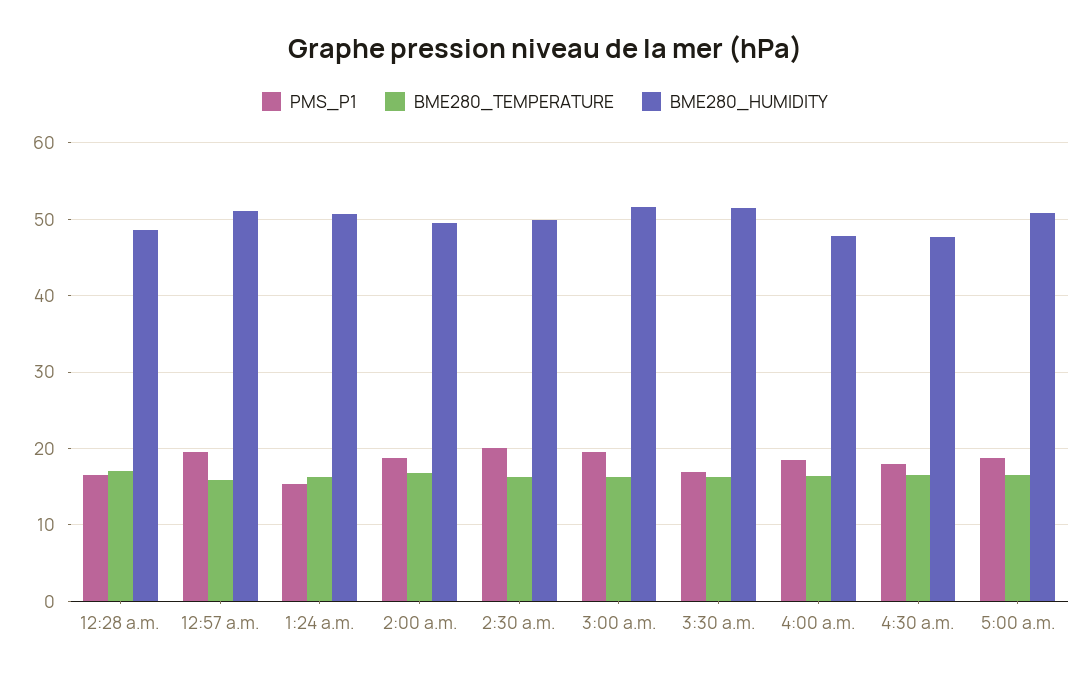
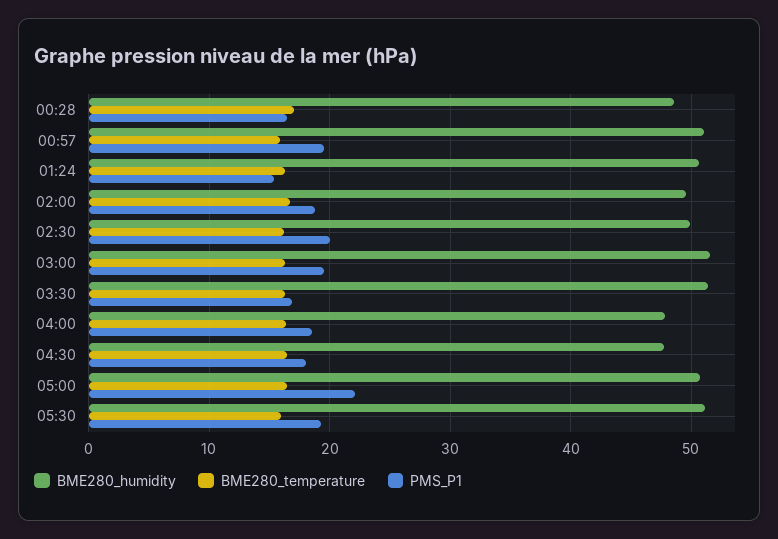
PMS_P1, 5:00 a.m.: 19 -> 22
BME280_HUMIDITY, 05:30: none -> 51
BME280_TEMPERATURE, 05:30: none -> 16
PMS_P1, 05:30: none -> 19

